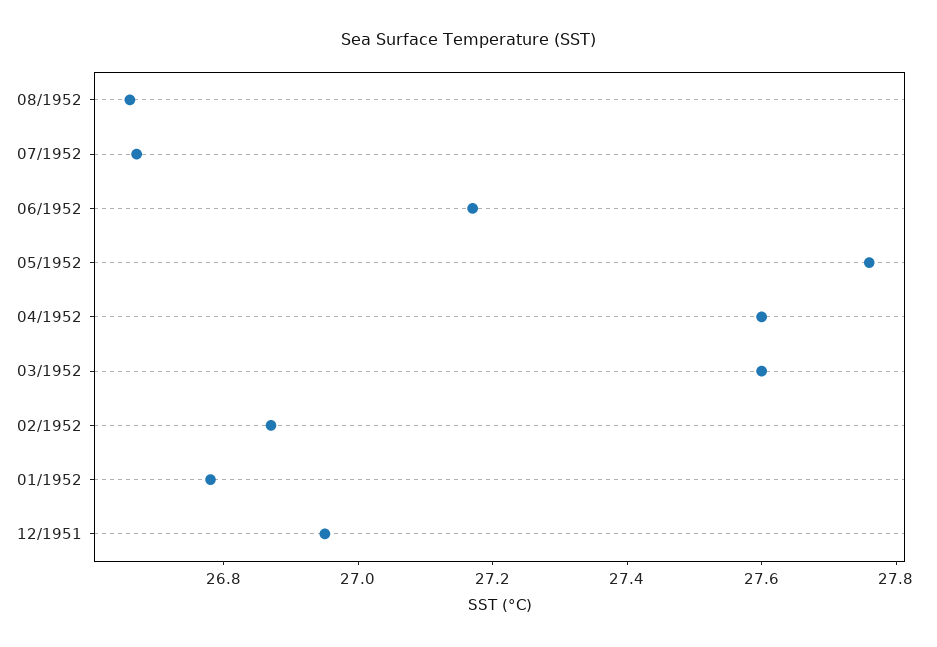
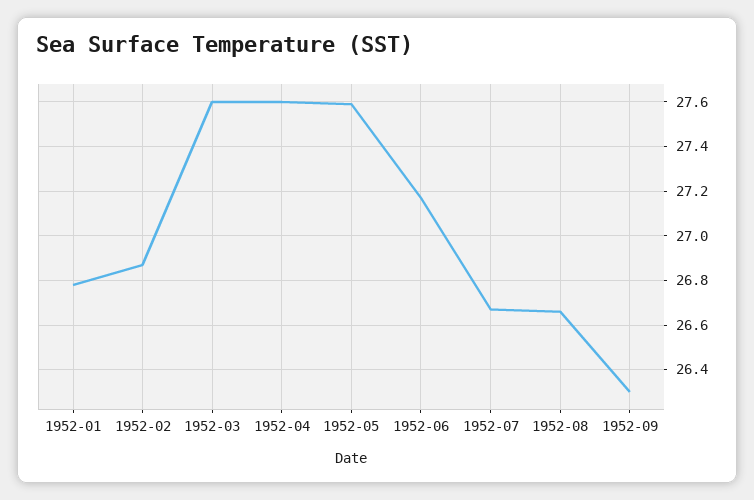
05/1952: 27.75 -> 27.6
12/1951: 26.95 -> none
1952-09: none -> 26.3

